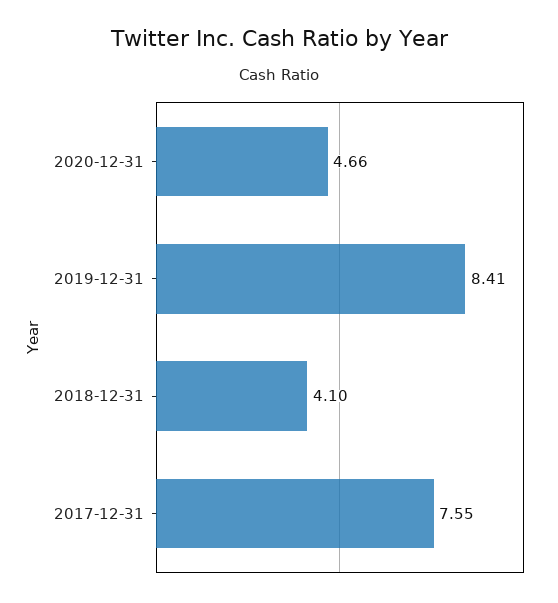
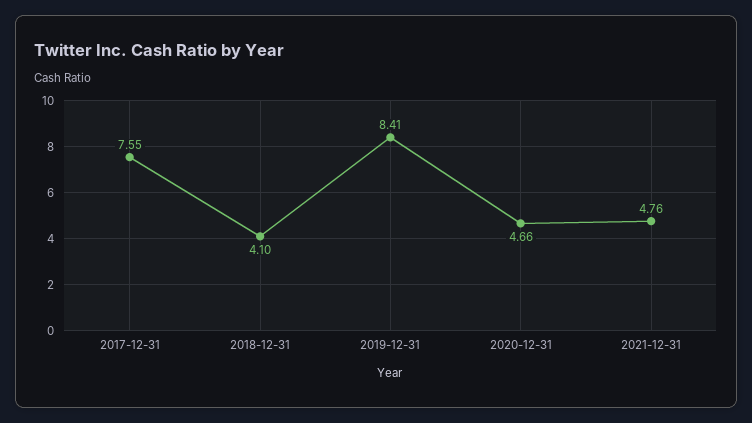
2021-12-31: none -> 4.76

